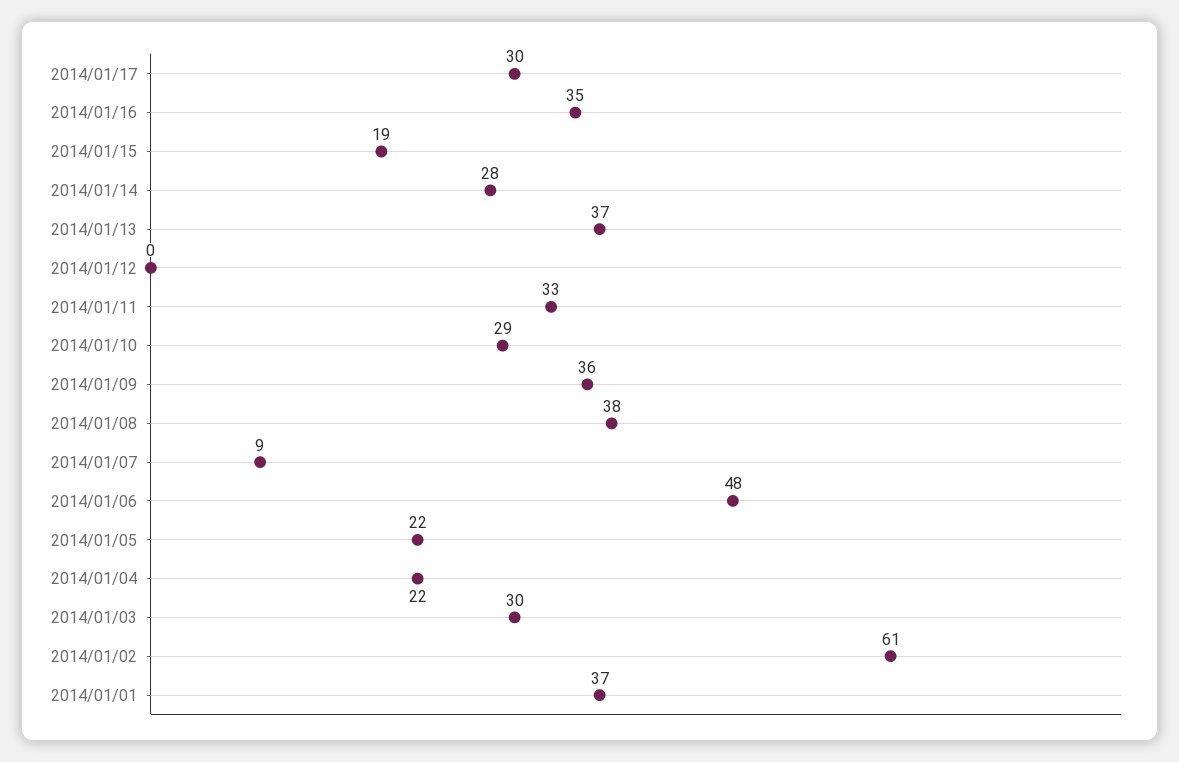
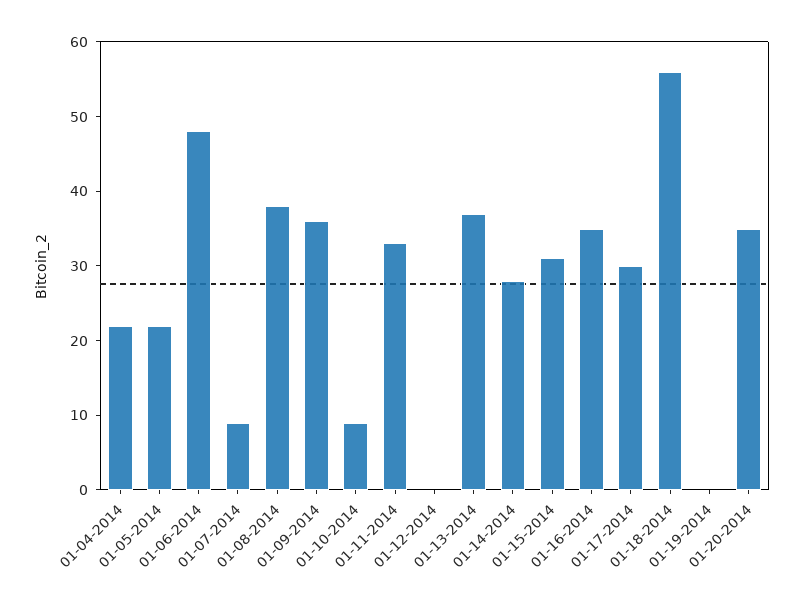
2014/01/15: 19 -> 30
2014/01/10: 29 -> 10
2014/01/03: 30 -> none
2014/01/02: 61 -> none
2014/01/01: 37 -> none
01-18-2014: none -> 55
01-19-2014: none -> 0
01-20-2014: none -> 35

